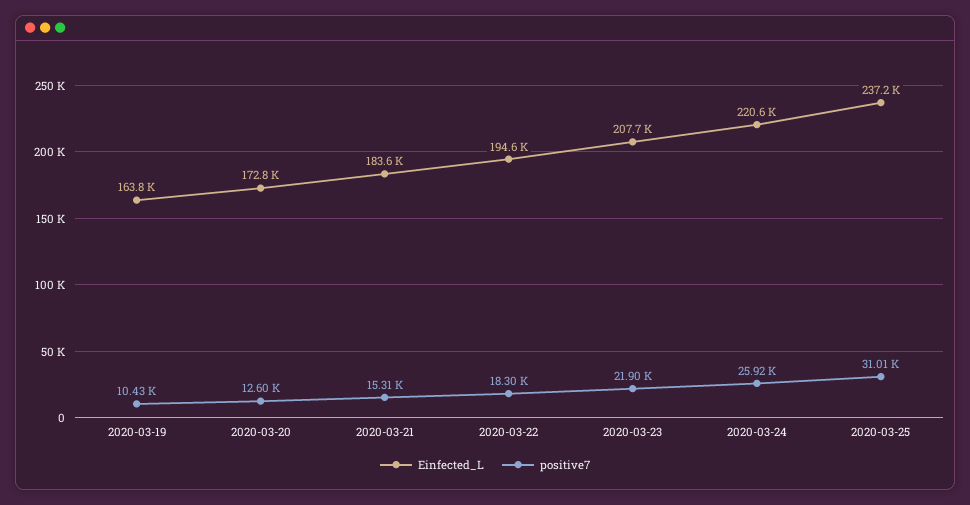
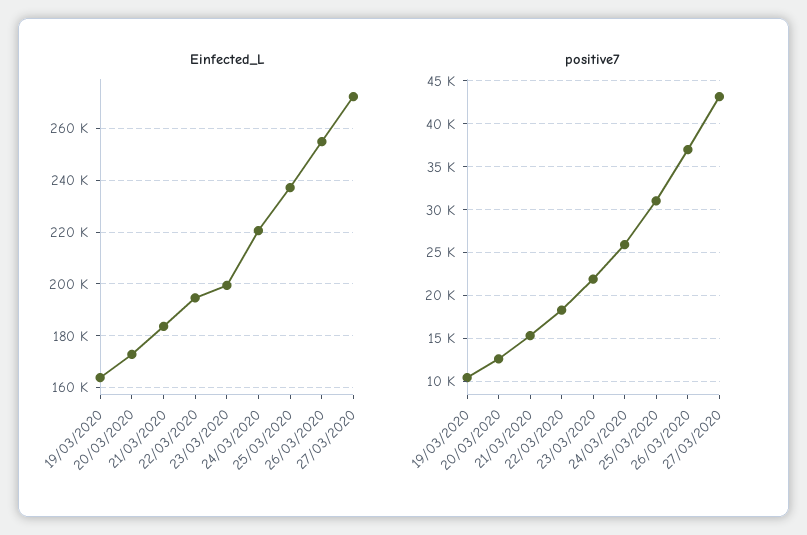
Einfected_L, 2020-03-23: 207700 -> 200000
Einfected_L, 26/03/2020: none -> 255000
Einfected_L, 27/03/2020: none -> 272500
positive7, 26/03/2020: none -> 37000
positive7, 27/03/2020: none -> 43000

